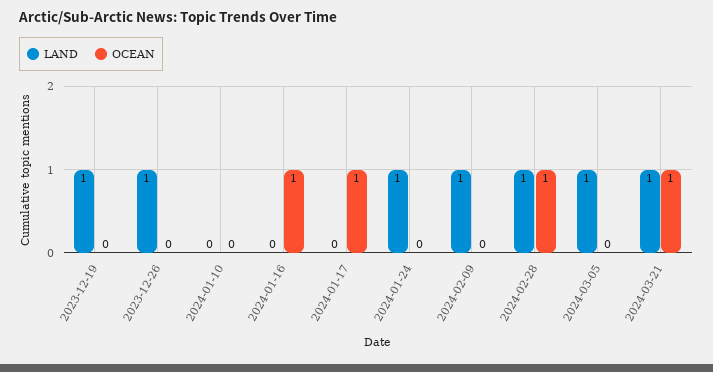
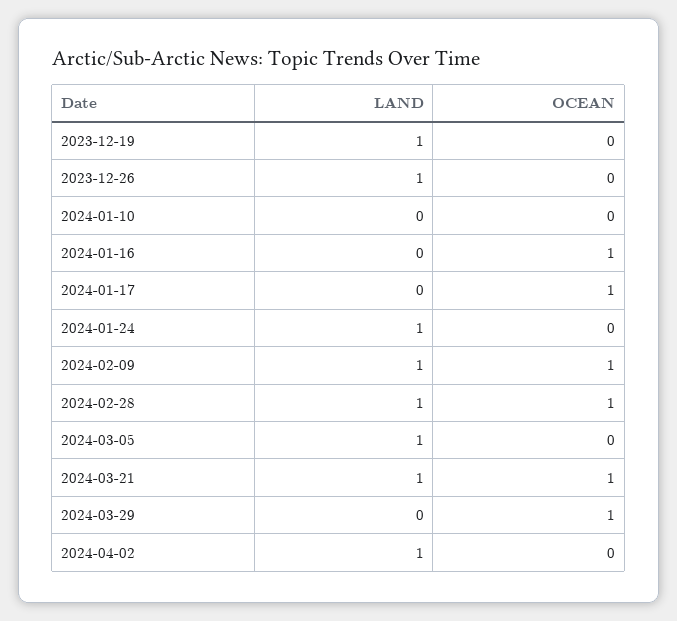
OCEAN, 2024-02-09: 0 -> 1
LAND, 2024-03-29: none -> 0
OCEAN, 2024-03-29: none -> 1
LAND, 2024-04-02: none -> 1
OCEAN, 2024-04-02: none -> 0

